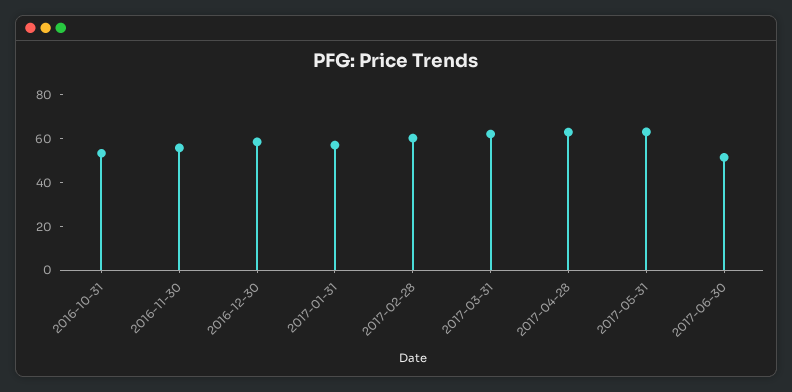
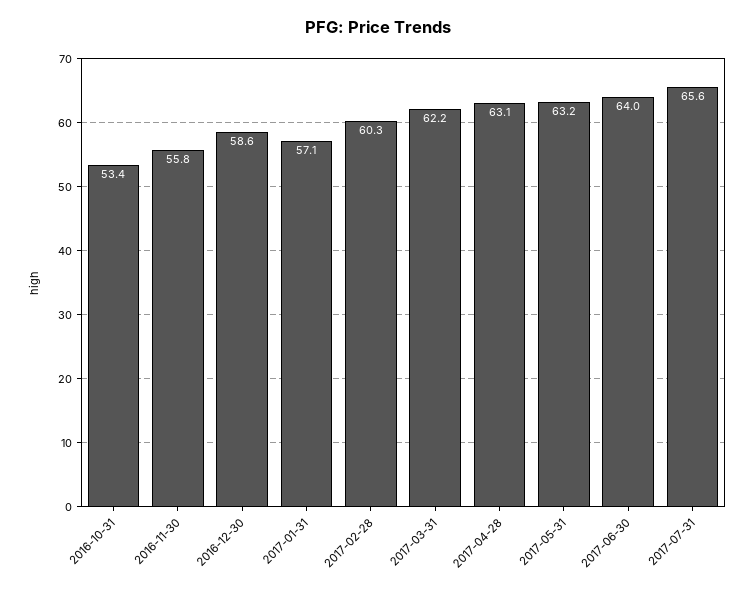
2017-06-30: 50 -> 64
2017-07-31: none -> 65.6

